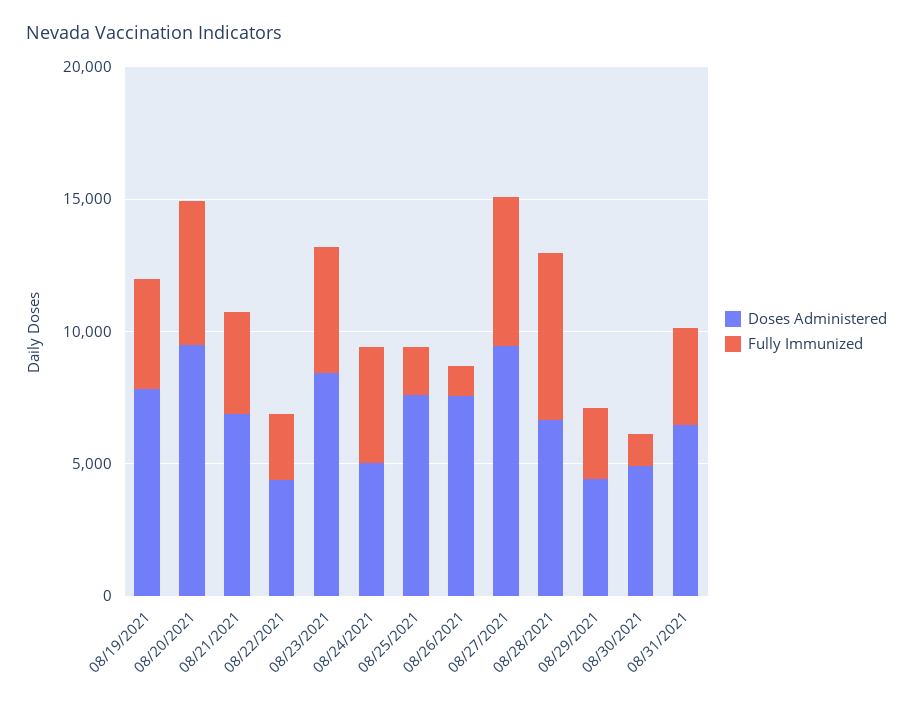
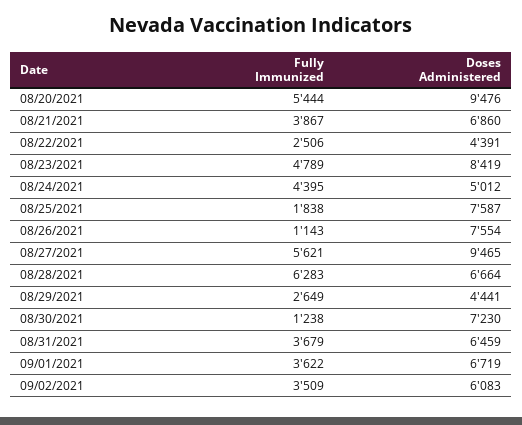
Doses Administered, 08/19/2021: 8000 -> none
Fully Immunized, 08/19/2021: 4000 -> none
Doses Administered, 08/30/2021: 5000 -> 7230
Fully Immunized, 09/01/2021: none -> 3622
Doses Administered, 09/01/2021: none -> 6719
Fully Immunized, 09/02/2021: none -> 3509
Doses Administered, 09/02/2021: none -> 6083

